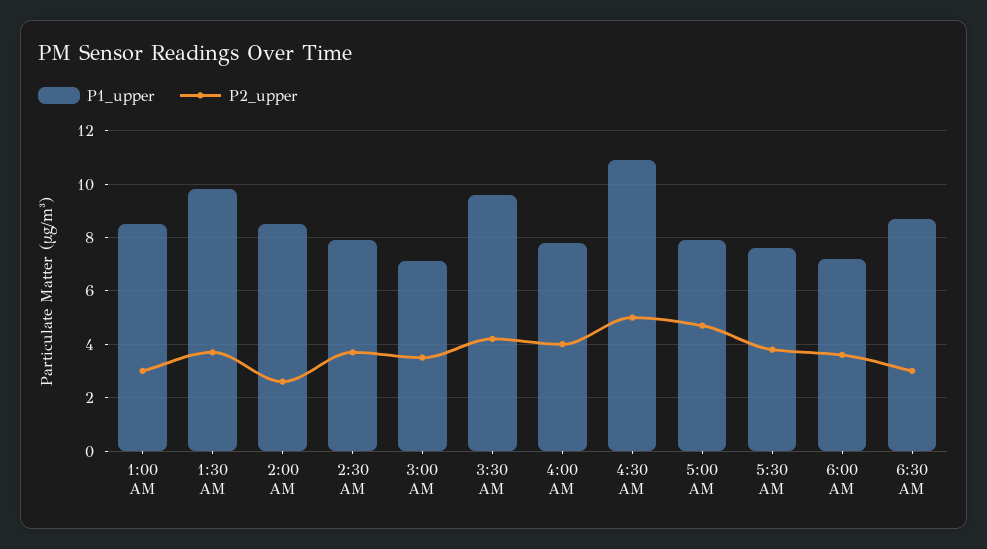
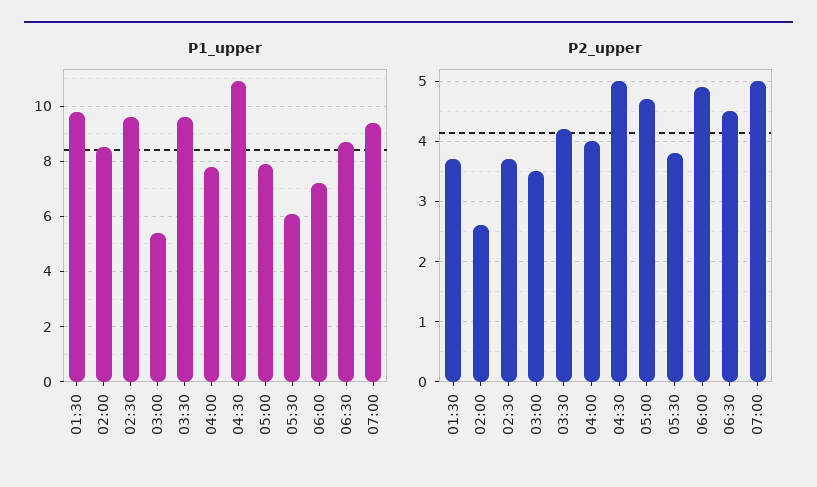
P1_upper, 1:00 AM: 8.5 -> none
P2_upper, 1:00 AM: 3 -> none
P1_upper, 2:30 AM: 8 -> 9.5
P1_upper, 3:00 AM: 7 -> 5.5
P1_upper, 5:30 AM: 7.5 -> 6
P2_upper, 6:00 AM: 3.5 -> 4.9
P2_upper, 6:30 AM: 3 -> 4.5
P1_upper, 07:00: none -> 9.5
P2_upper, 07:00: none -> 5

